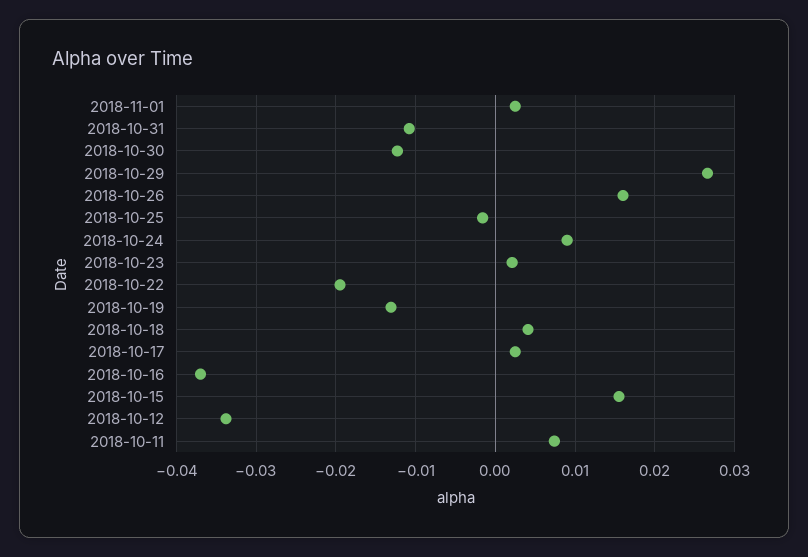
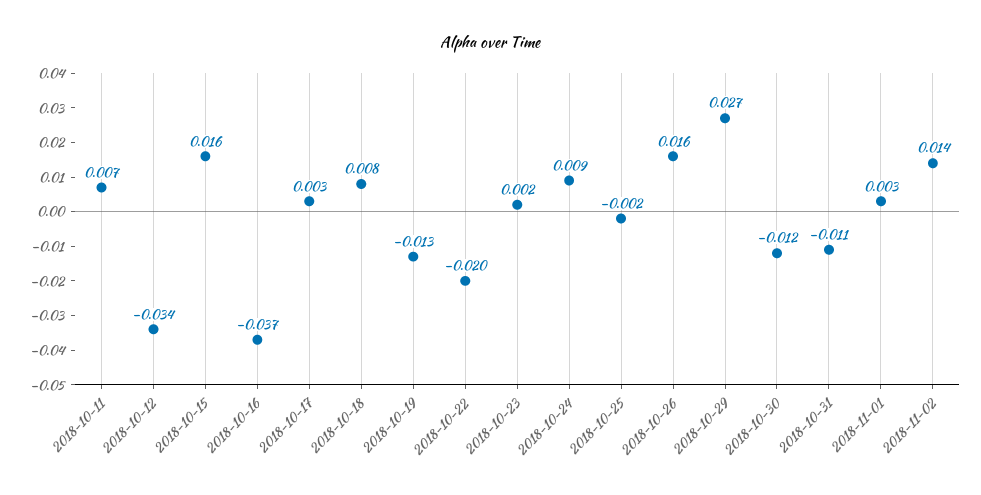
2018-10-18: 0.004 -> 0.008
2018-11-02: none -> 0.014

